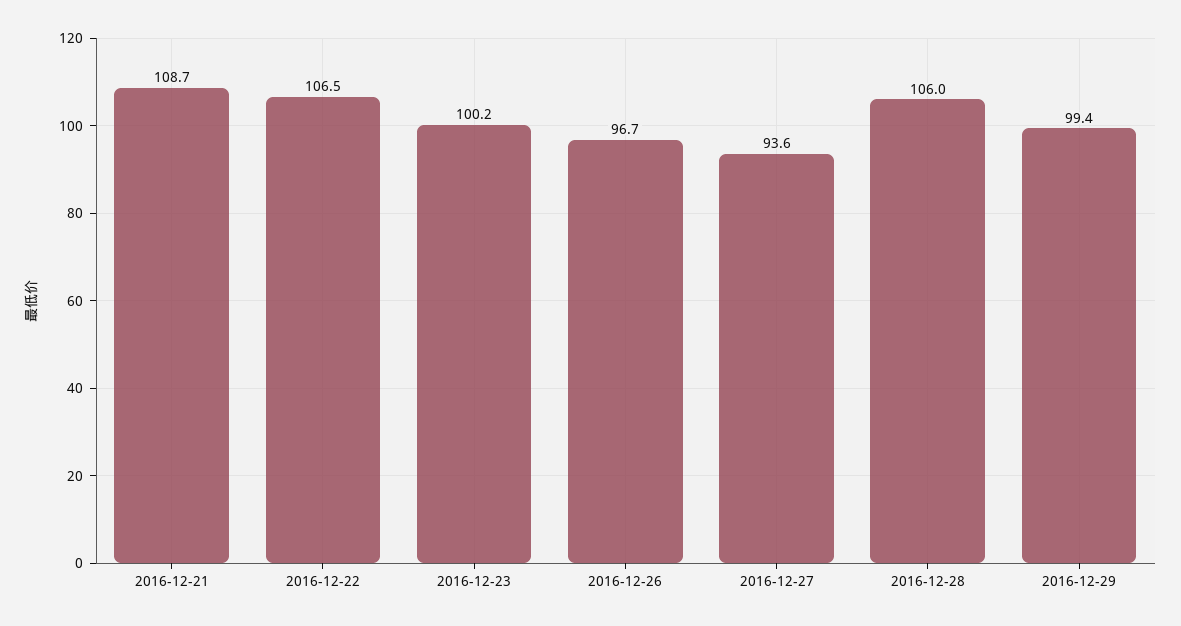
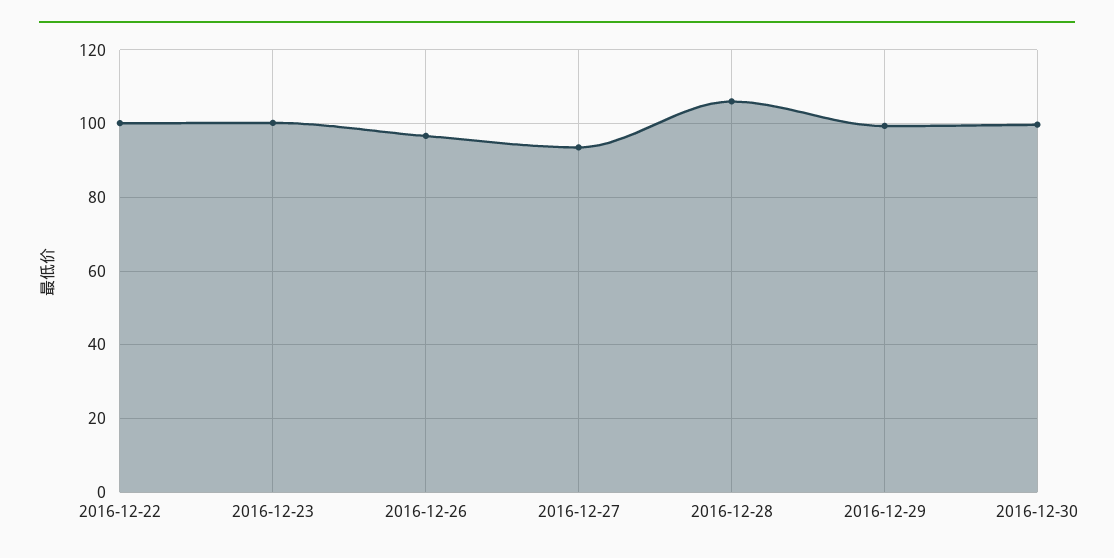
2016-12-21: 108.7 -> none
2016-12-22: 106.5 -> 100
2016-12-30: none -> 100

